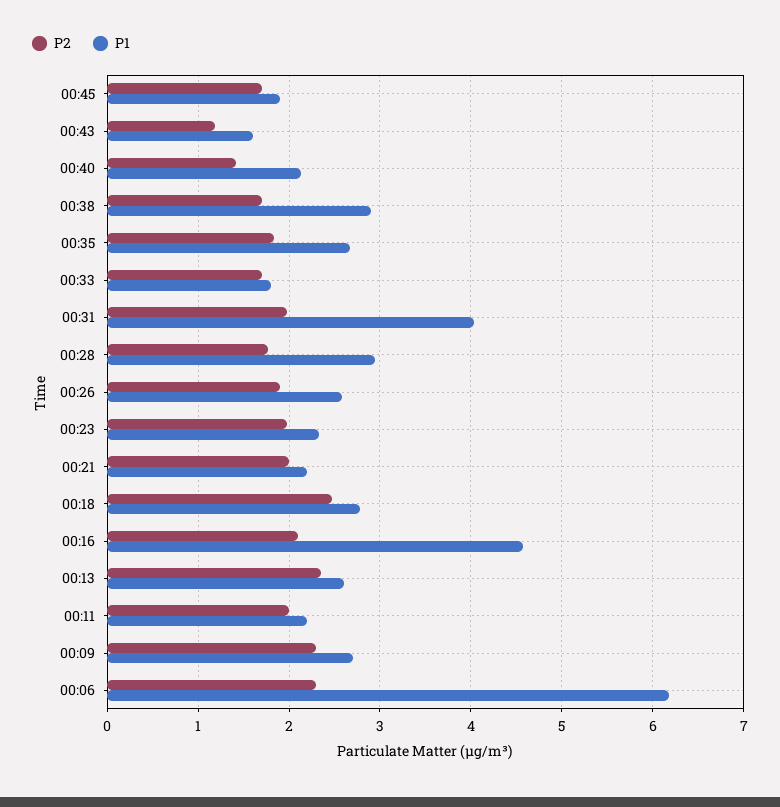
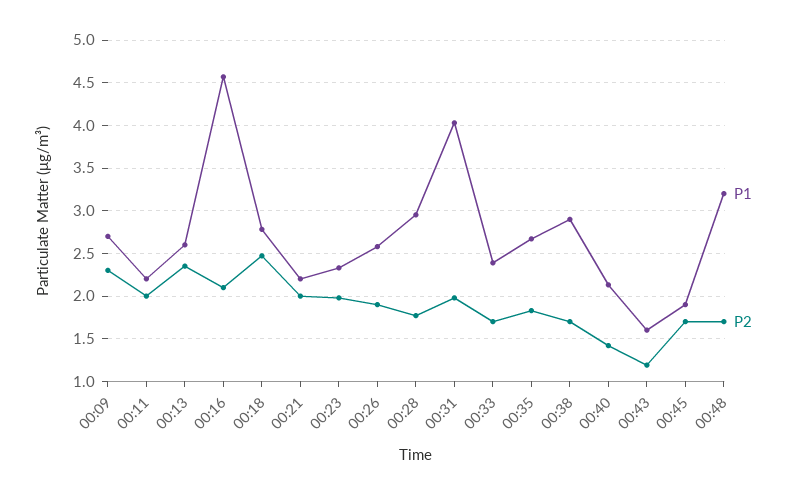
P1, 00:33: 1.8 -> 2.4
P2, 00:06: 2.3 -> none
P1, 00:06: 6.2 -> none
P1, 00:48: none -> 3.2
P2, 00:48: none -> 1.7

